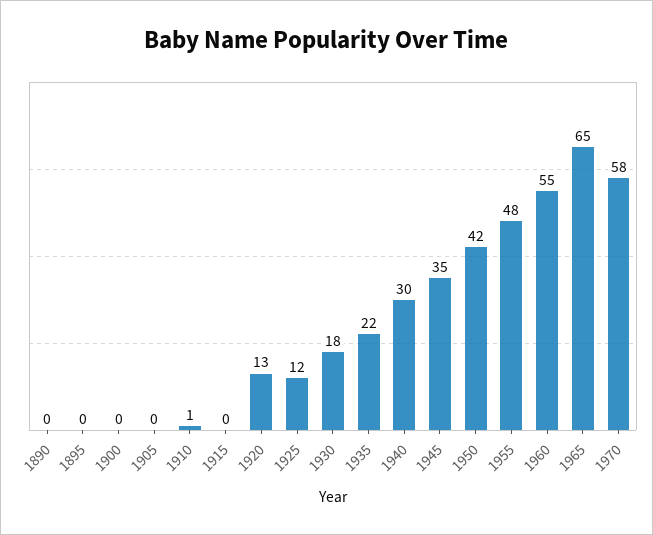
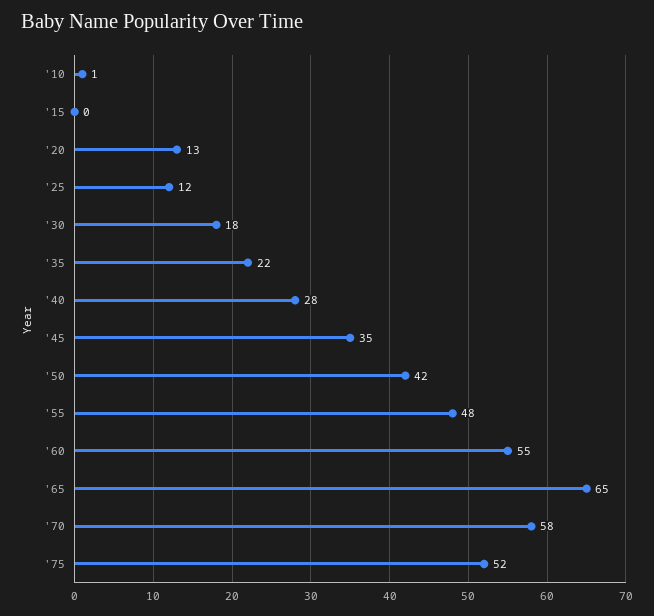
1890: 0 -> none
1895: 0 -> none
1900: 0 -> none
1905: 0 -> none
1940: 30 -> 28
'75: none -> 52

